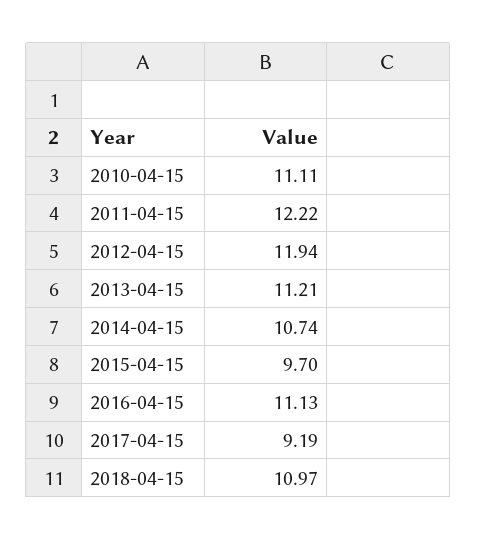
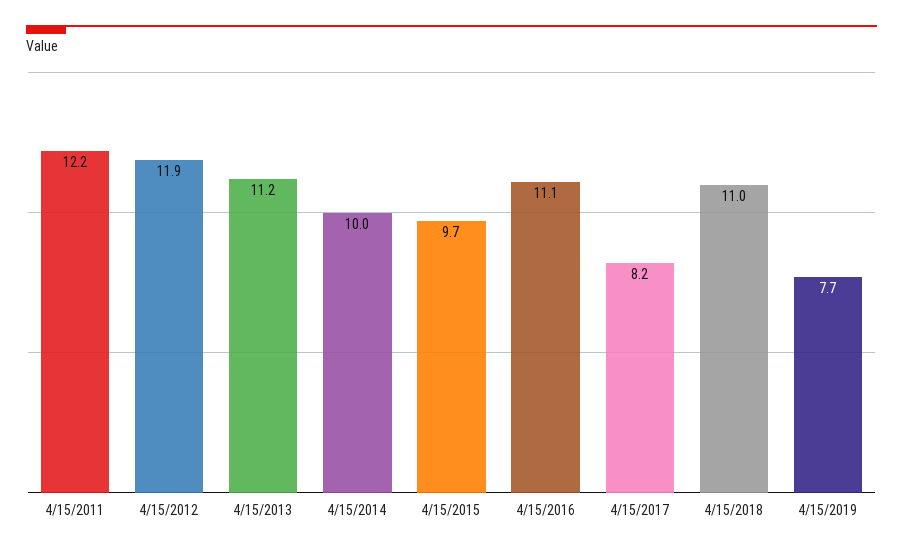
2010-04-15: 11.11 -> none
2014-04-15: 10.74 -> 10
2017-04-15: 9.19 -> 8.2
4/15/2019: none -> 7.7

